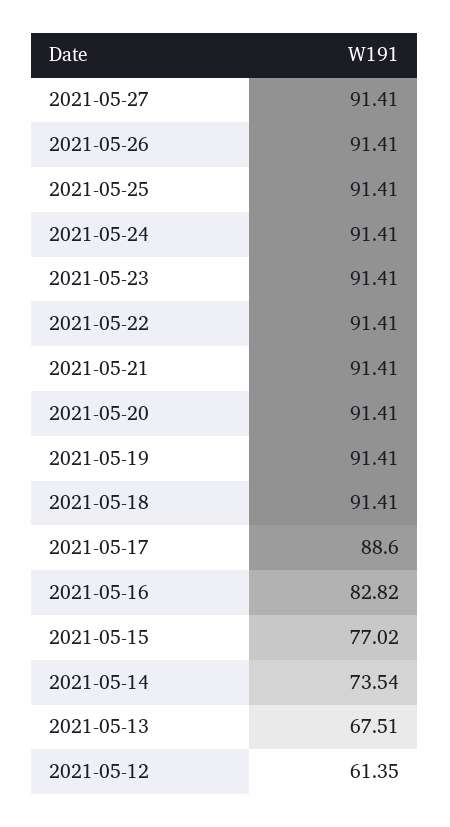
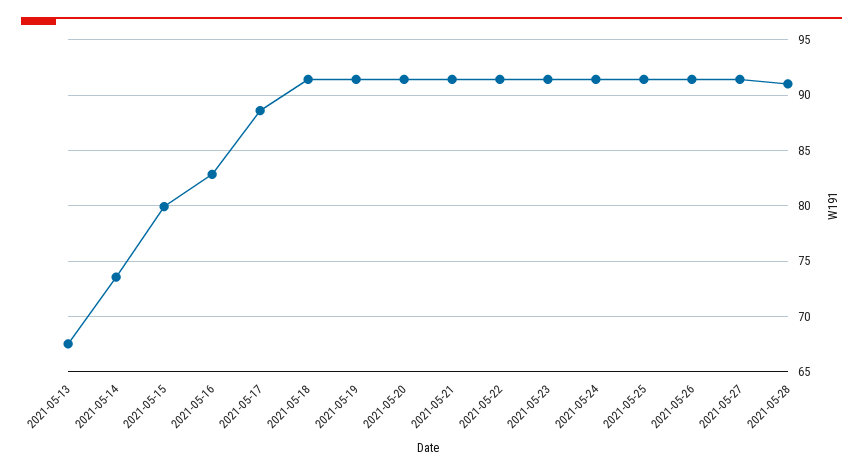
2021-05-15: 77.02 -> 80
2021-05-12: 61.35 -> none
2021-05-28: none -> 91

